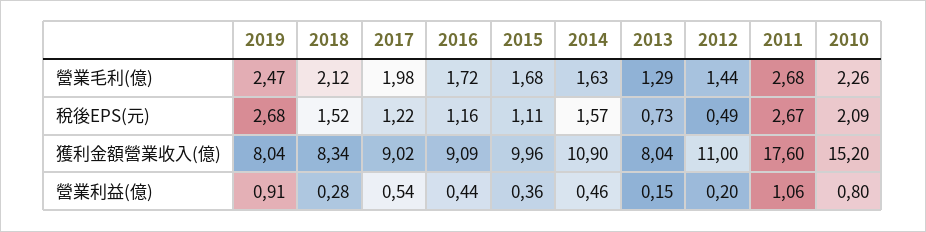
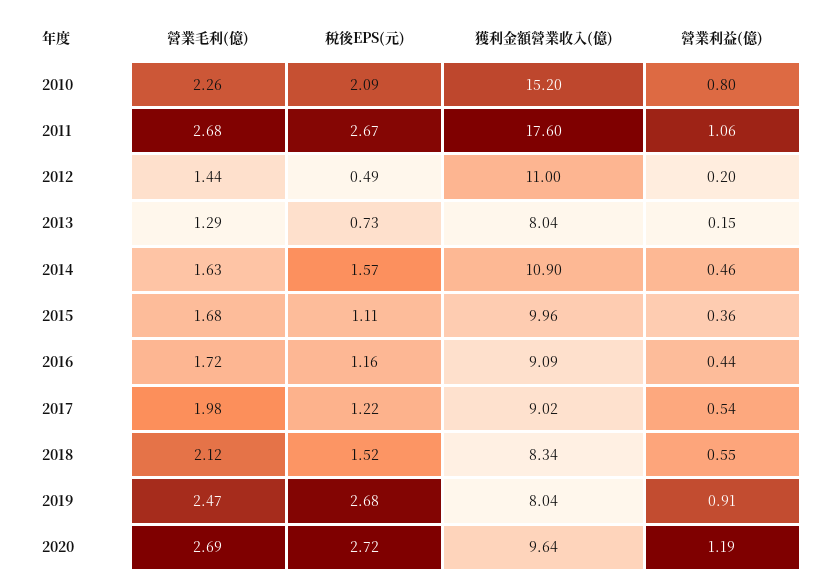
2018, 營業利益(億): 0.28 -> 0.55
2020, 營業毛利(億): none -> 2.69
2020, 稅後EPS(元): none -> 2.72
2020, 獲利金額營業收入(億): none -> 9.64
2020, 營業利益(億): none -> 1.19

